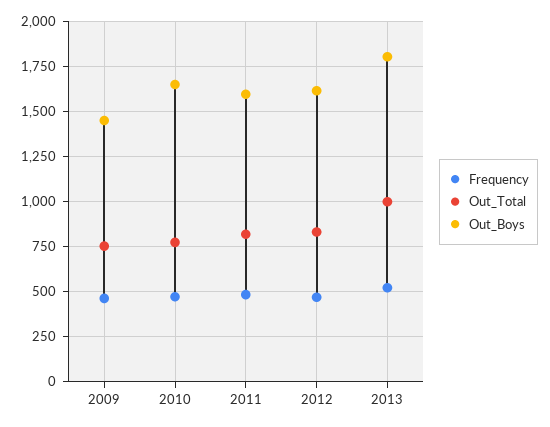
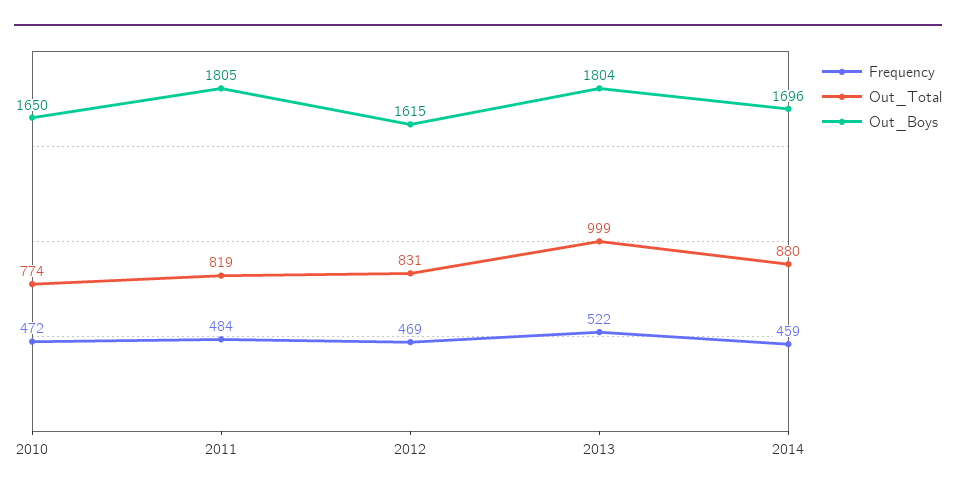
Frequency, 2009: 450 -> none
Out_Total, 2009: 750 -> none
Out_Boys, 2009: 1450 -> none
Out_Boys, 2011: 1600 -> 1805
Frequency, 2014: none -> 459
Out_Total, 2014: none -> 880
Out_Boys, 2014: none -> 1696

